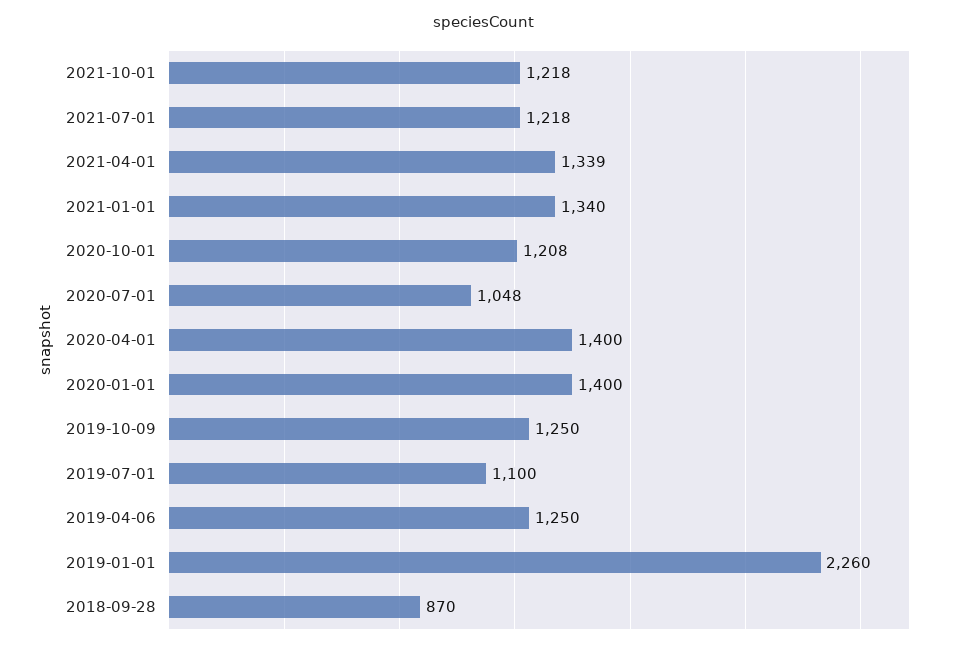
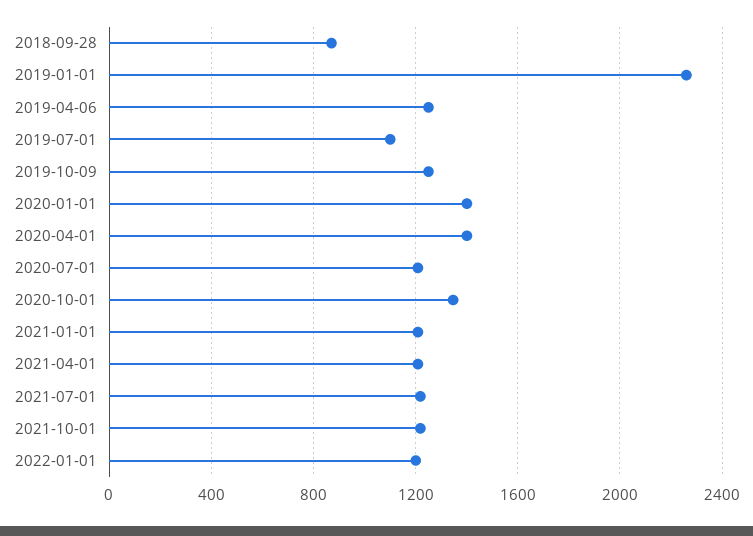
2021-04-01: 1339 -> 1200
2021-01-01: 1340 -> 1200
2020-10-01: 1208 -> 1350
2020-07-01: 1048 -> 1200
2022-01-01: none -> 1200

